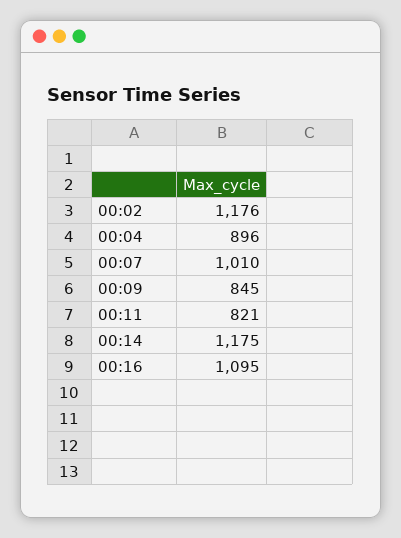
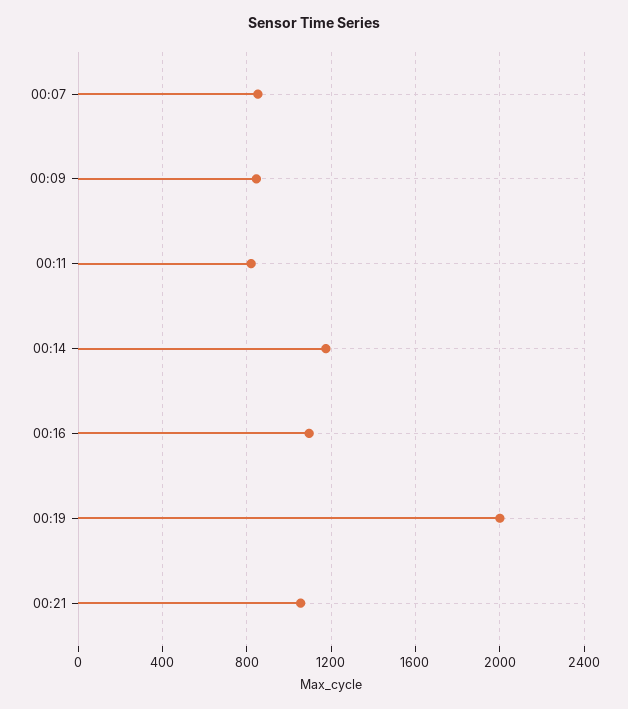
00:02: 1176 -> none
00:04: 896 -> none
00:07: 1010 -> 850
00:19: none -> 2000
00:21: none -> 1050

